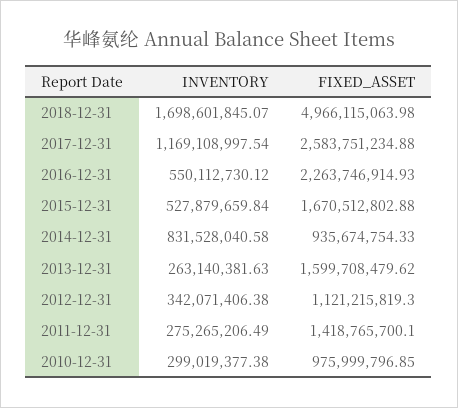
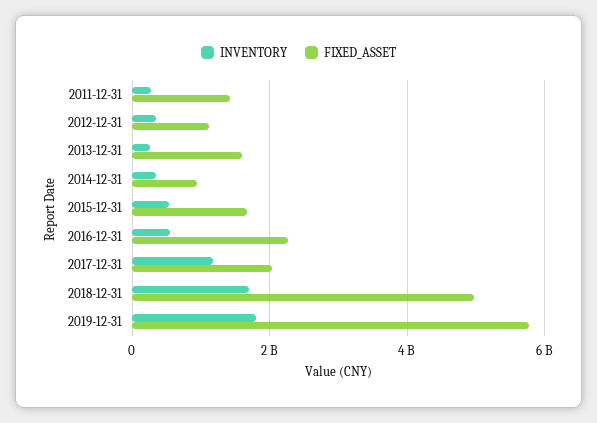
FIXED_ASSET, 2017-12-31: 2583751234.88 -> 2000000000
INVENTORY, 2014-12-31: 831528040.58 -> 400000000
INVENTORY, 2010-12-31: 299019377.38 -> none
FIXED_ASSET, 2010-12-31: 975999796.85 -> none
INVENTORY, 2019-12-31: none -> 1800000000
FIXED_ASSET, 2019-12-31: none -> 5800000000

